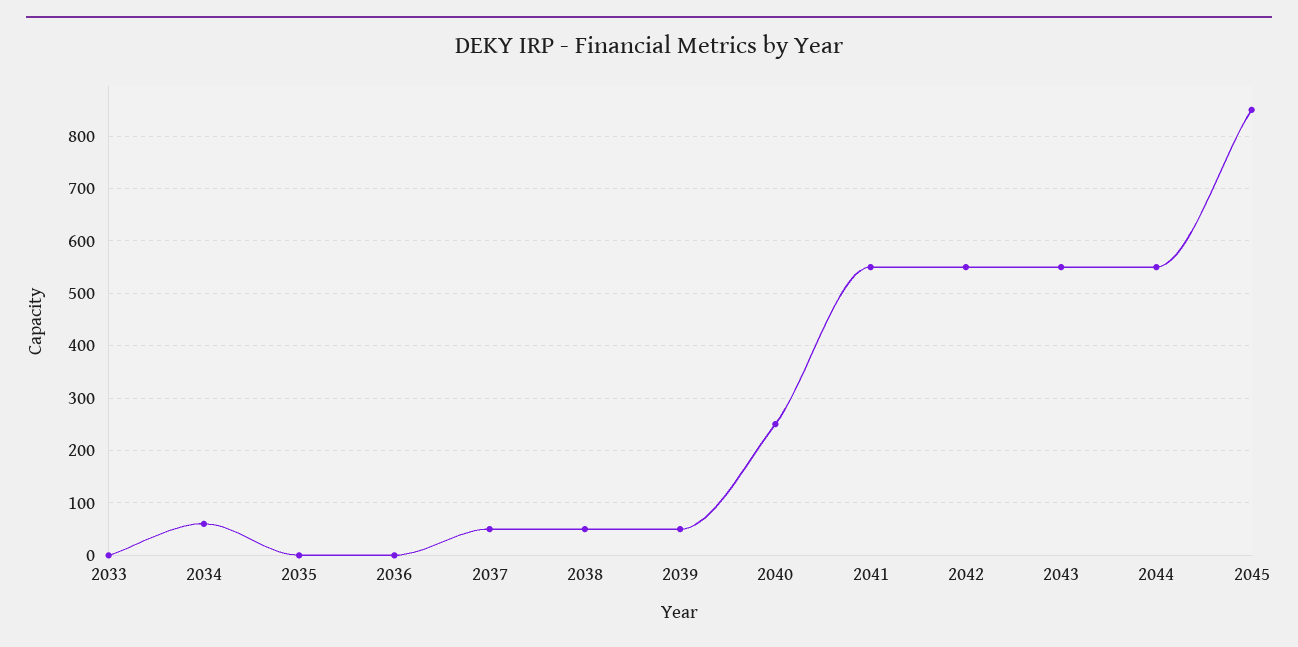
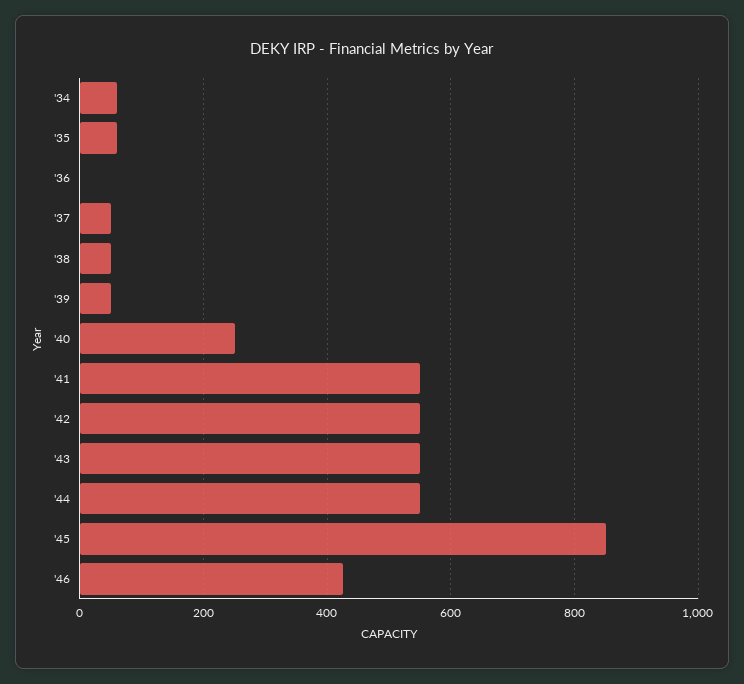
2033: 0 -> none
2035: 0 -> 60
'46: none -> 420

